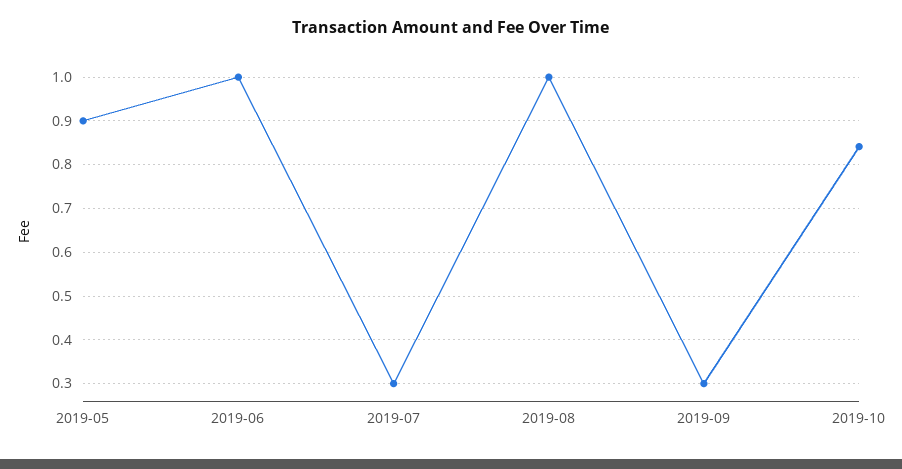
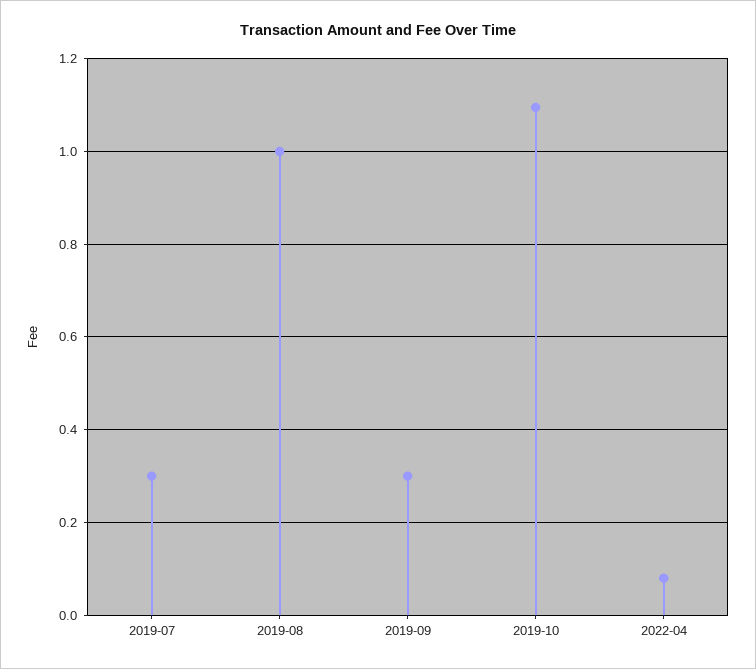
2019-05: 0.9 -> none
2019-06: 1 -> none
2019-10: 0.84 -> 1.1
2022-04: none -> 0.08

